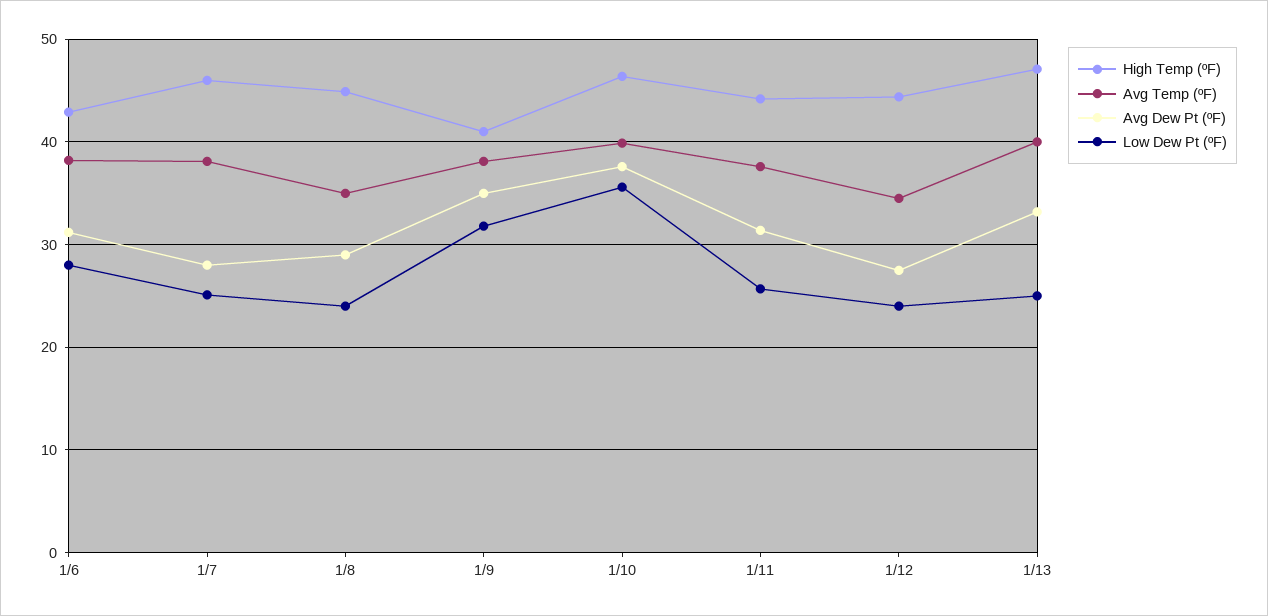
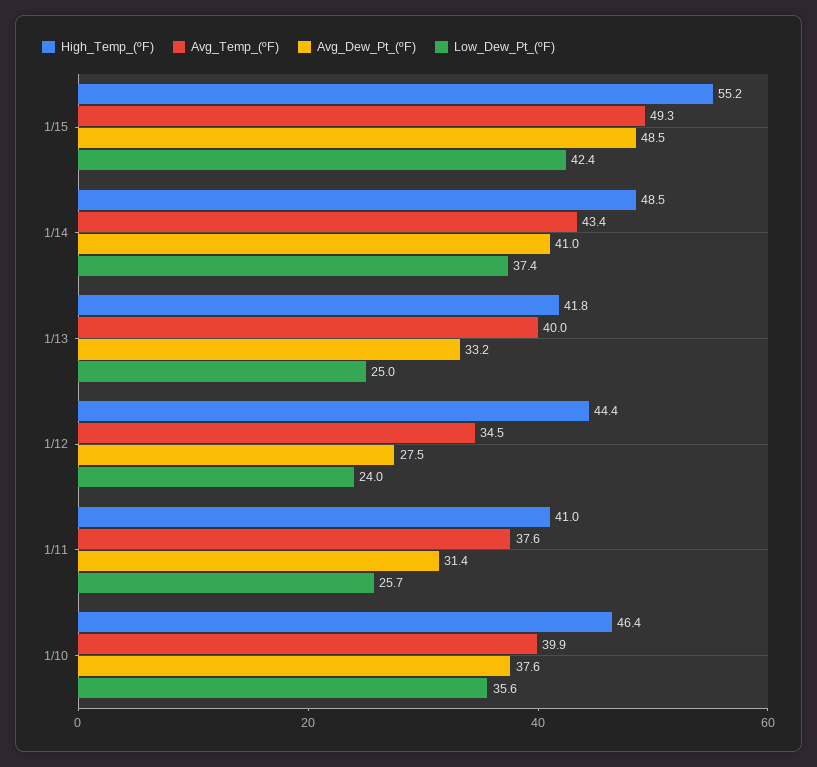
High Temp (ºF), 1/6: 43 -> none
Avg Temp (ºF), 1/6: 38 -> none
Avg Dew Pt (ºF), 1/6: 31 -> none
Low Dew Pt (ºF), 1/6: 28 -> none
High Temp (ºF), 1/7: 46 -> none
Avg Temp (ºF), 1/7: 38 -> none
Avg Dew Pt (ºF), 1/7: 28 -> none
Low Dew Pt (ºF), 1/7: 25 -> none
High Temp (ºF), 1/8: 45 -> none
Avg Temp (ºF), 1/8: 35 -> none
Avg Dew Pt (ºF), 1/8: 29 -> none
Low Dew Pt (ºF), 1/8: 24 -> none
High Temp (ºF), 1/9: 41 -> none
Avg Temp (ºF), 1/9: 38 -> none
Avg Dew Pt (ºF), 1/9: 35 -> none
Low Dew Pt (ºF), 1/9: 32 -> none
High Temp (ºF), 1/11: 44 -> 41
High Temp (ºF), 1/13: 47 -> 41.8
High Temp (ºF), 1/15: none -> 55.2
Avg Temp (ºF), 1/15: none -> 49.3
Avg Dew Pt (ºF), 1/15: none -> 48.5
Low Dew Pt (ºF), 1/15: none -> 42.4
High Temp (ºF), 1/14: none -> 48.5
Avg Temp (ºF), 1/14: none -> 43.4
Avg Dew Pt (ºF), 1/14: none -> 41
Low Dew Pt (ºF), 1/14: none -> 37.4

